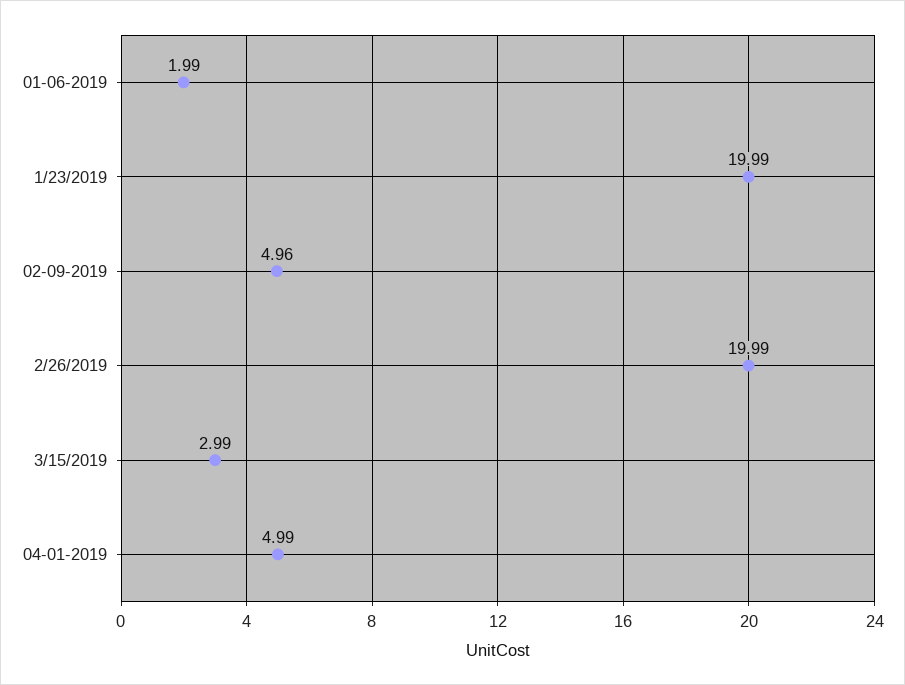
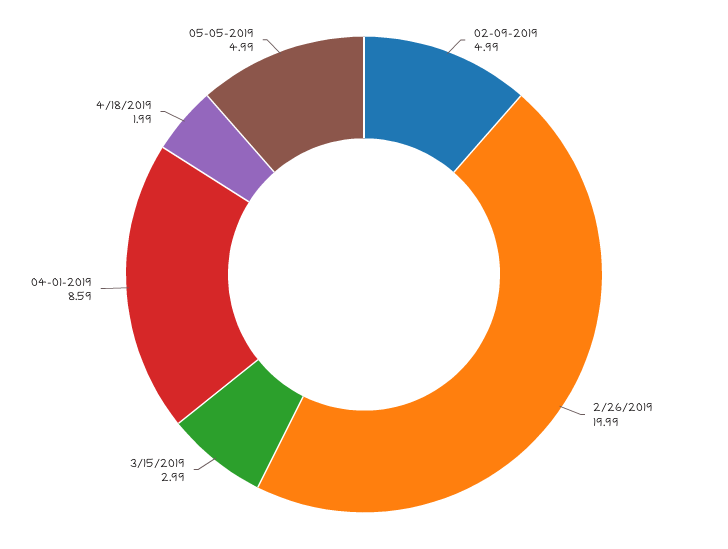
01-06-2019: 1.99 -> none
1/23/2019: 19.99 -> none
02-09-2019: 4.96 -> 4.99
04-01-2019: 4.99 -> 8.59
4/18/2019: none -> 1.99
05-05-2019: none -> 4.99

